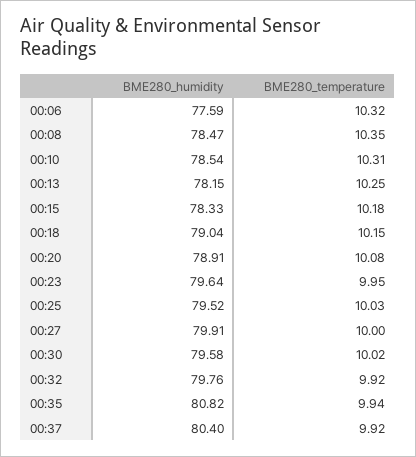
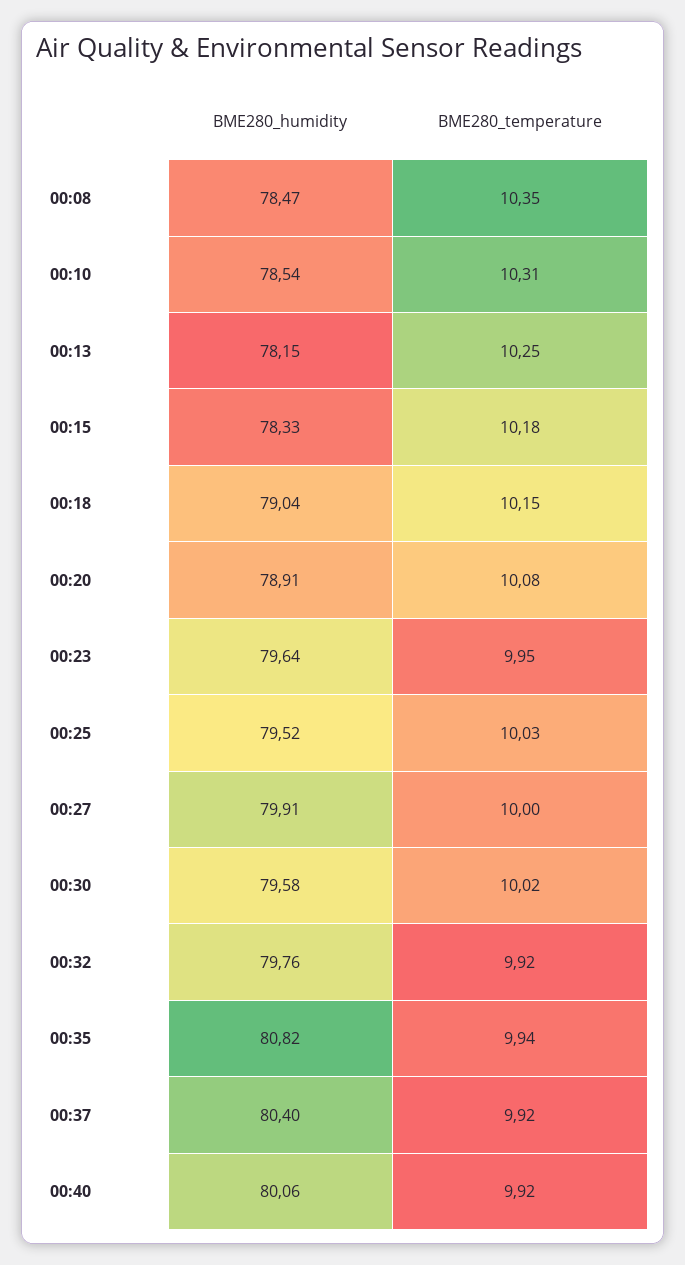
BME280_humidity, 00:06: 77.59 -> none
BME280_temperature, 00:06: 10.32 -> none
BME280_humidity, 00:40: none -> 80.06
BME280_temperature, 00:40: none -> 9.92

